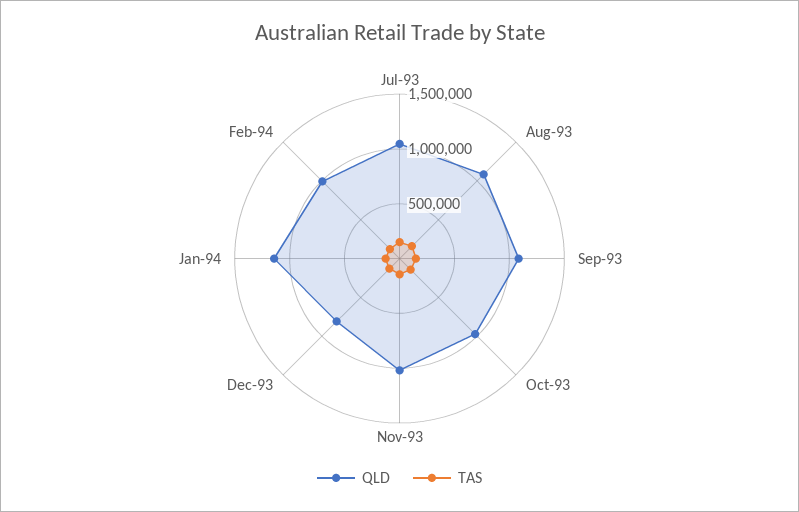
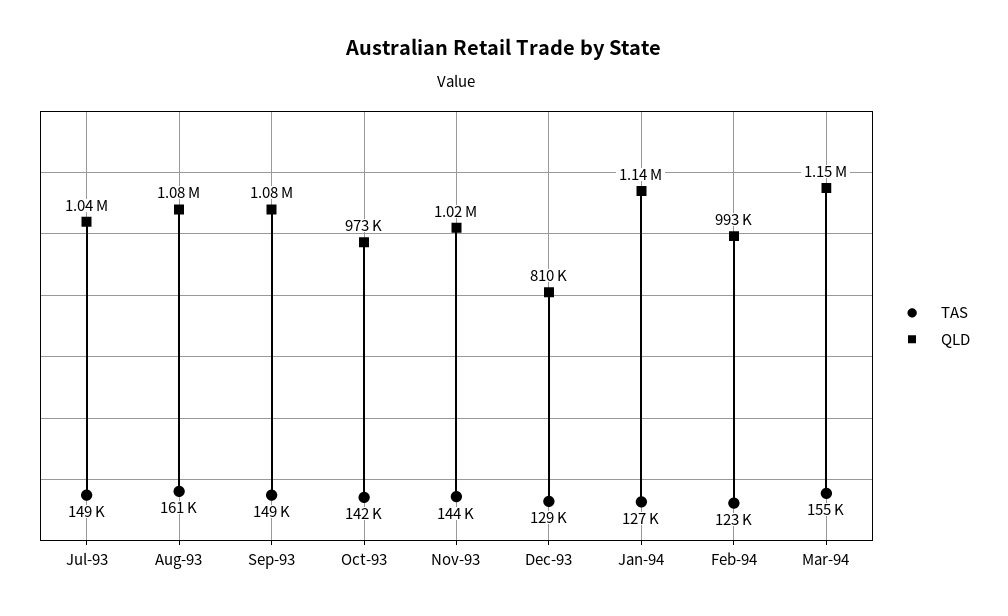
TAS, Mar-94: none -> 155000
QLD, Mar-94: none -> 1150000

